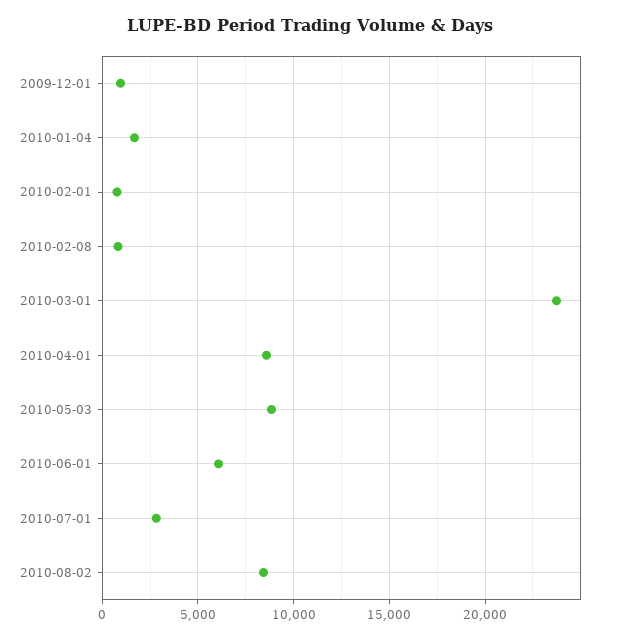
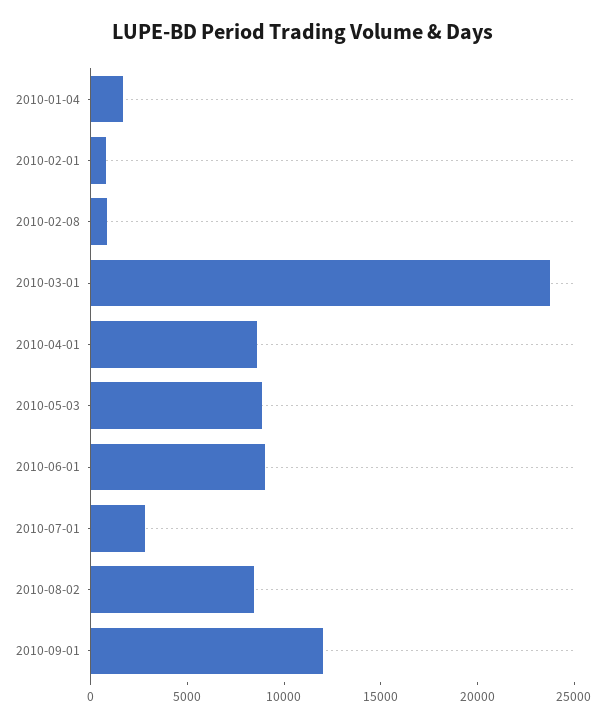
2009-12-01: 1000 -> none
2010-06-01: 6000 -> 9000
2010-09-01: none -> 12000

